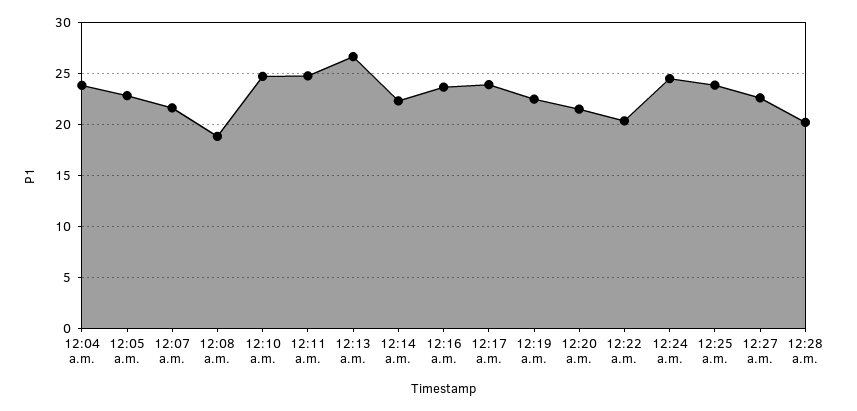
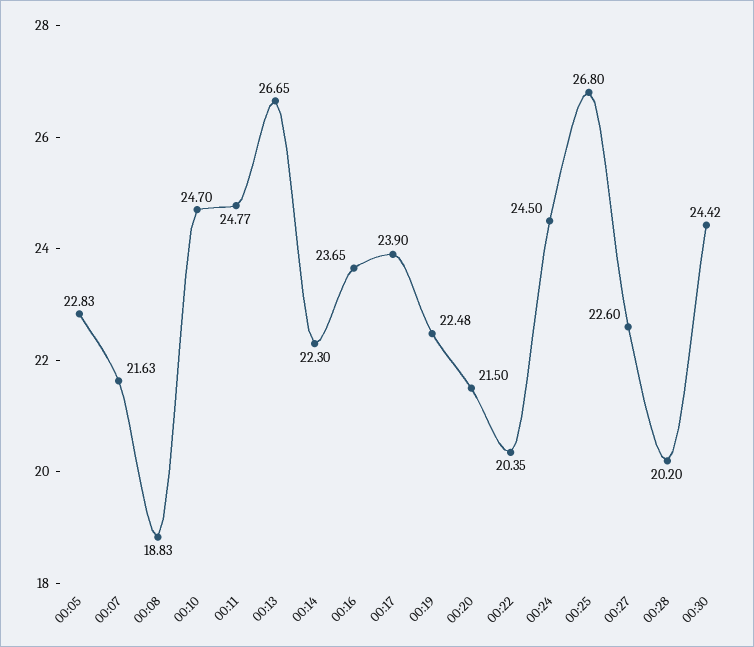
12:04 a.m.: 24 -> none
12:25 a.m.: 24 -> 26.8
00:30: none -> 24.42

